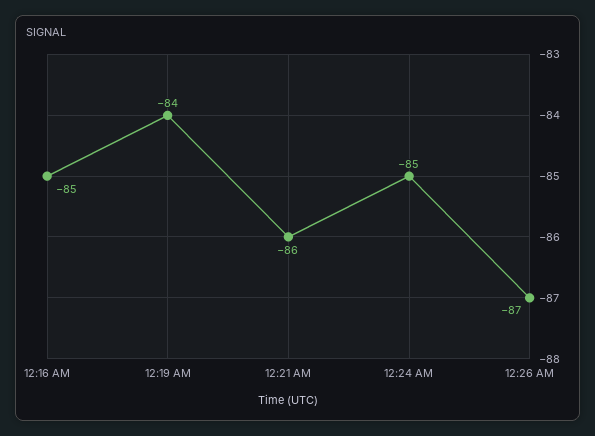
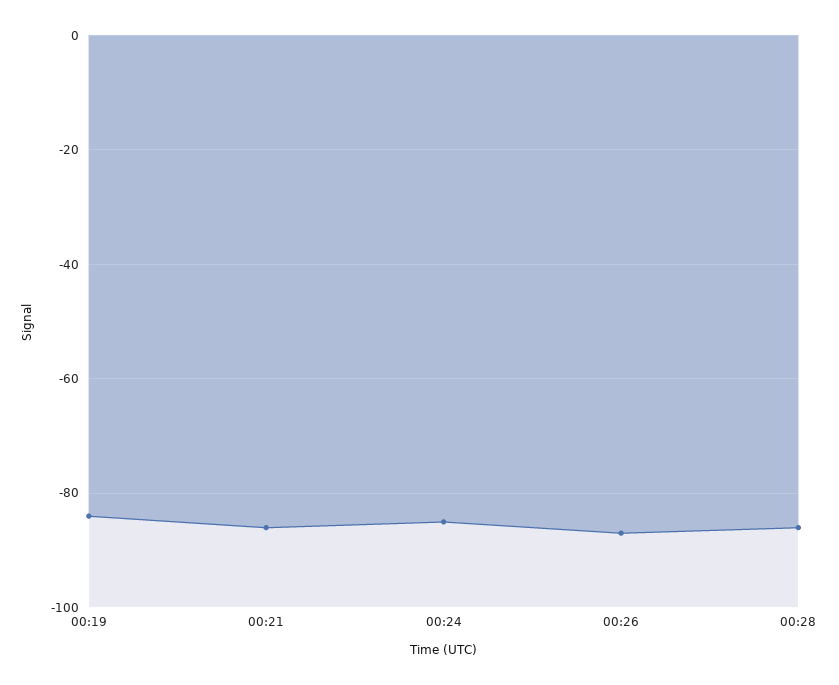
12:16 AM: -85 -> none
00:28: none -> -85

